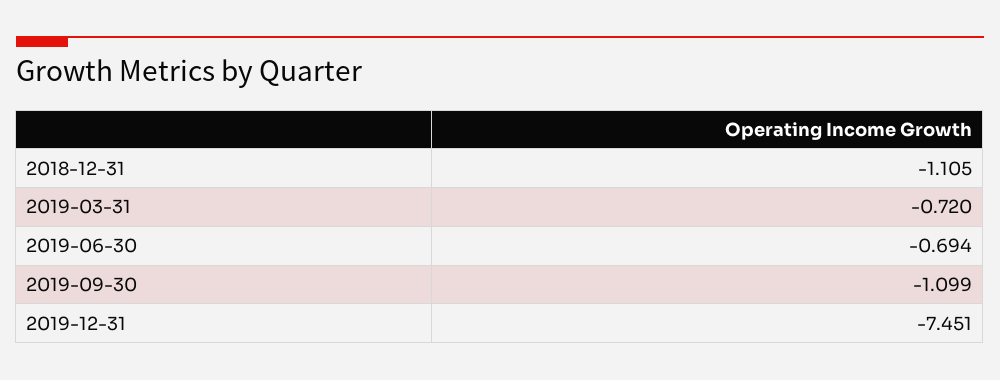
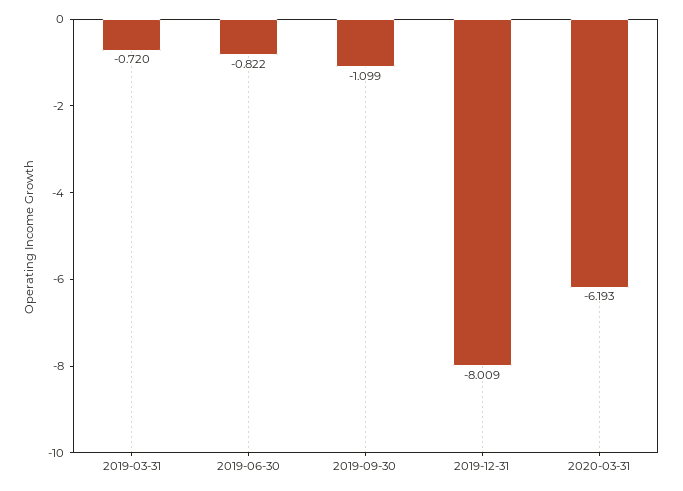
2018-12-31: -1.105 -> none
2019-06-30: -0.694 -> -0.822
2019-12-31: -7.451 -> -8.009
2020-03-31: none -> -6.193

